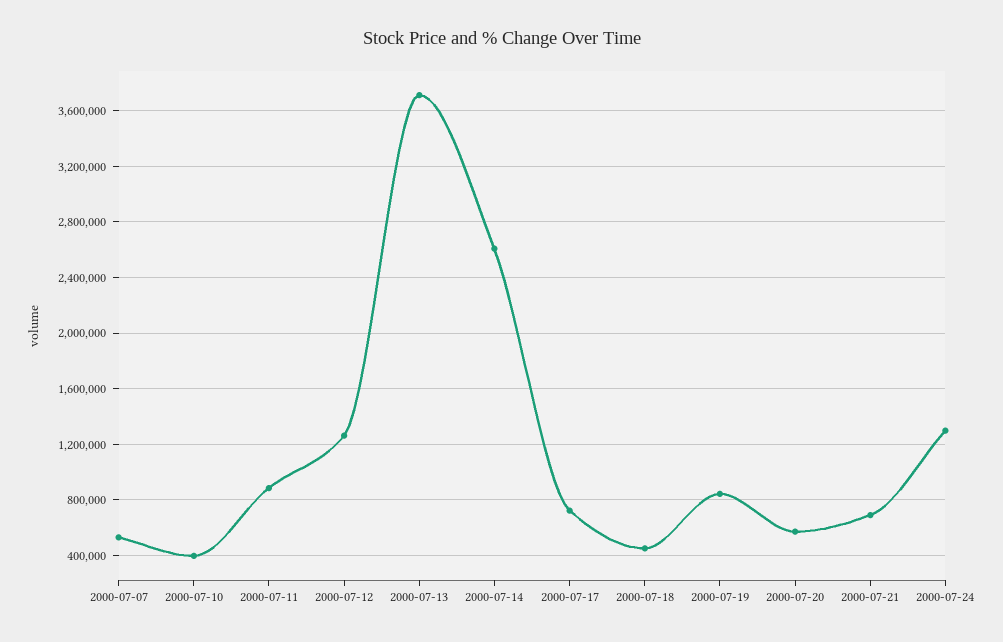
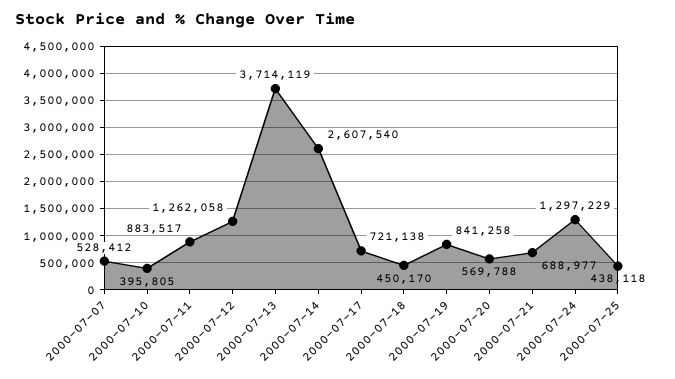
2000-07-25: none -> 438118

